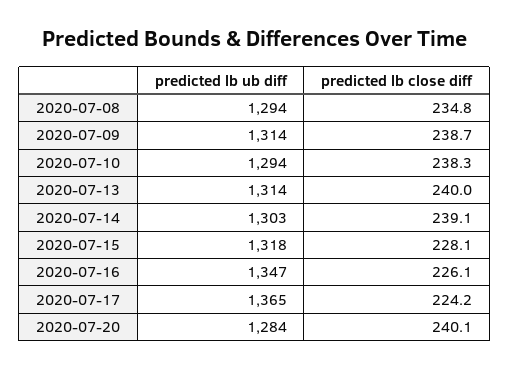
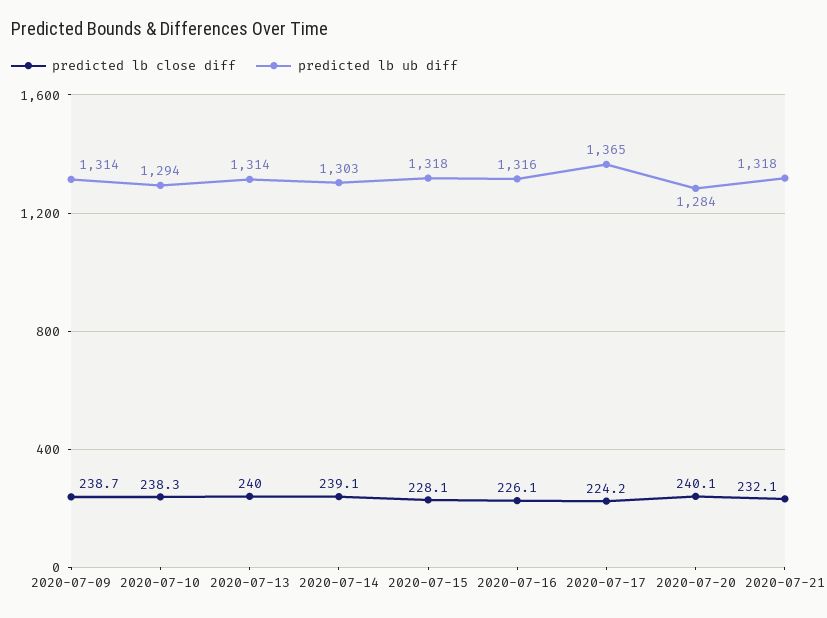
predicted lb ub diff, 2020-07-08: 1294 -> none
predicted lb close diff, 2020-07-08: 234.8 -> none
predicted lb ub diff, 2020-07-16: 1347 -> 1316
predicted lb close diff, 2020-07-21: none -> 232.1
predicted lb ub diff, 2020-07-21: none -> 1318

